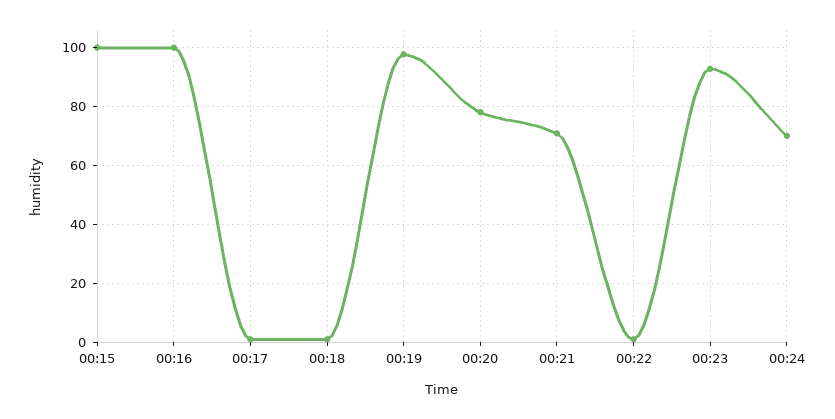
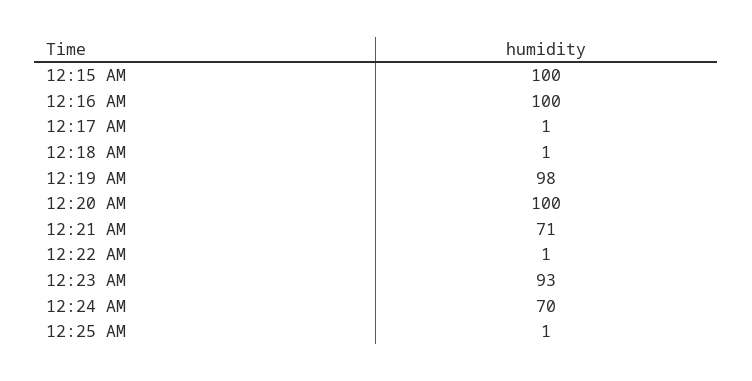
00:20: 77.5 -> 100
12:25 AM: none -> 1

